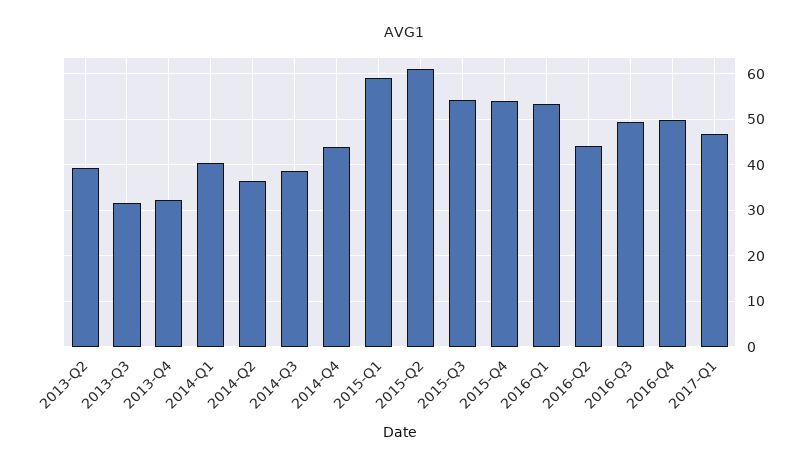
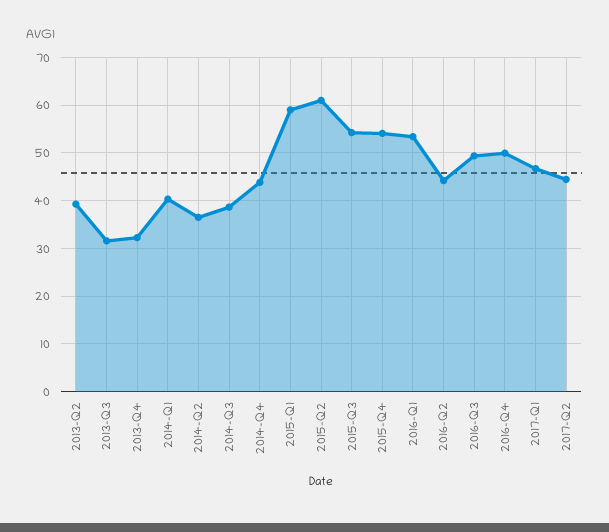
2017-Q2: none -> 44

